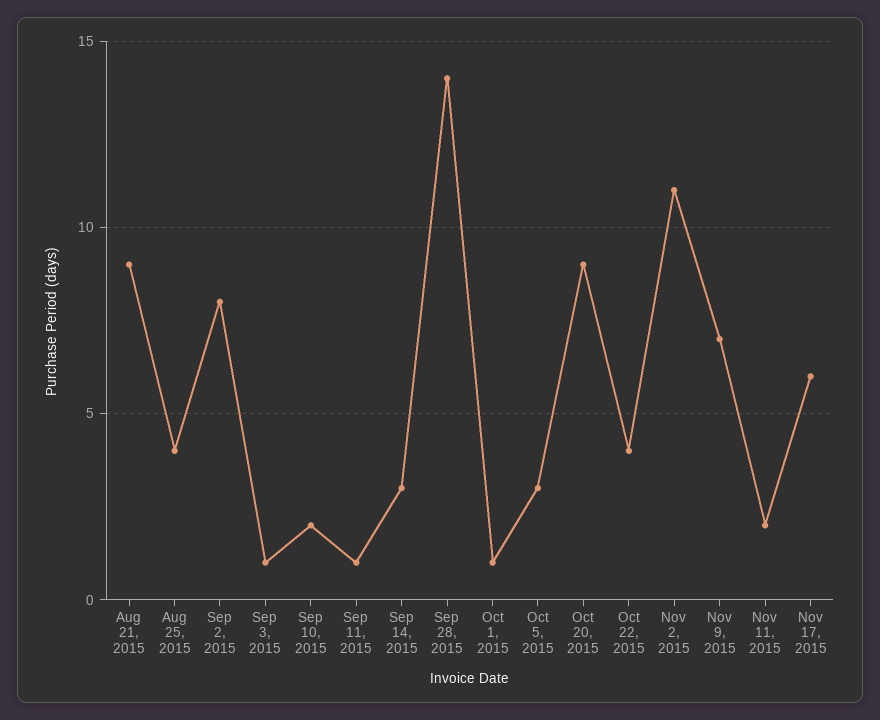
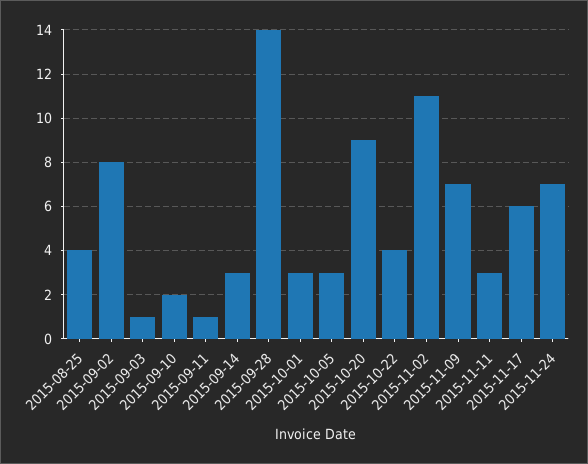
Aug 21, 2015: 9 -> none
Oct 1, 2015: 1 -> 3
Nov 11, 2015: 2 -> 3
2015-11-24: none -> 7

